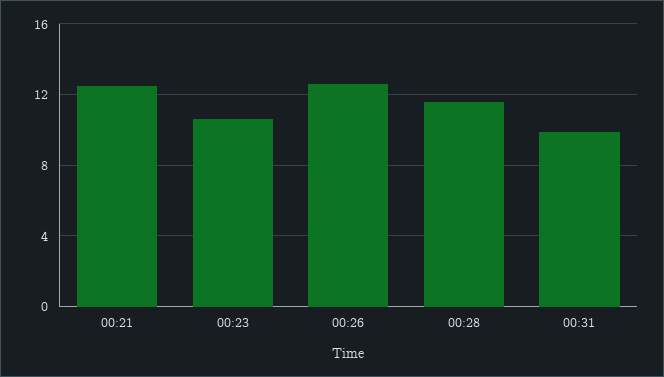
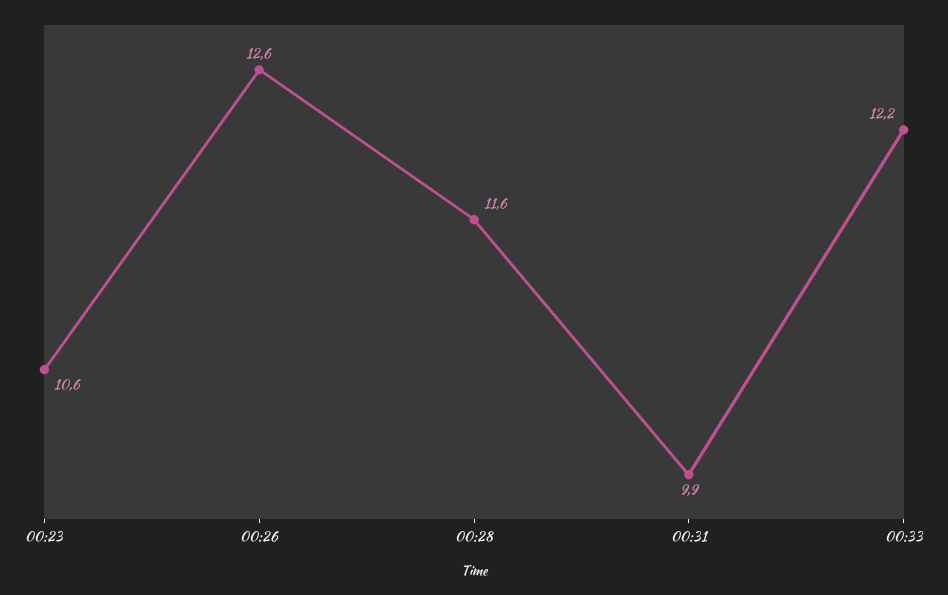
00:21: 12.5 -> none
00:33: none -> 12.2

